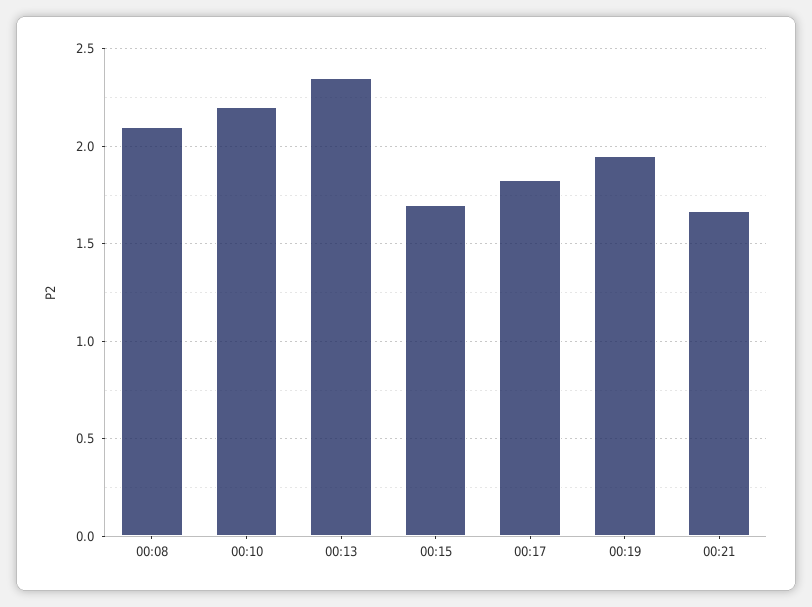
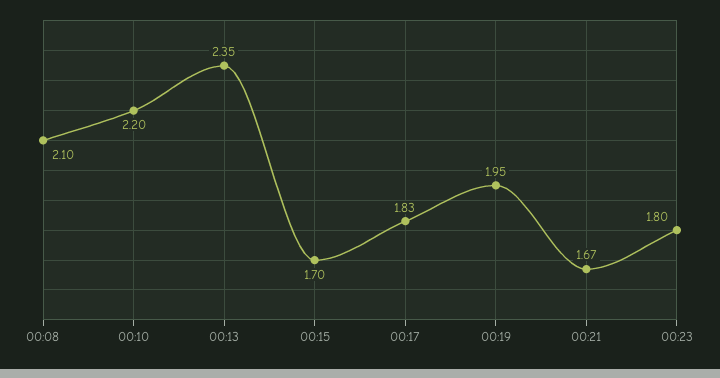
00:23: none -> 1.8

